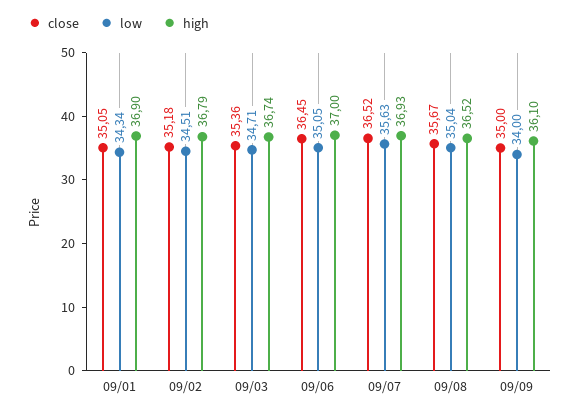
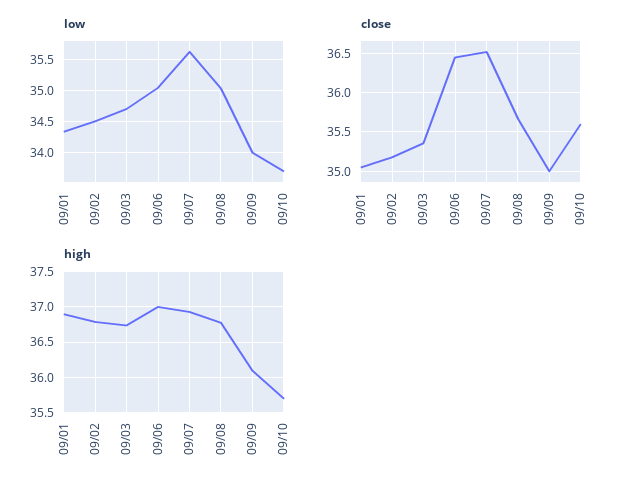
high, 09/08: 36.52 -> 36.8
low, 09/10: none -> 33.7
close, 09/10: none -> 35.6
high, 09/10: none -> 35.7

